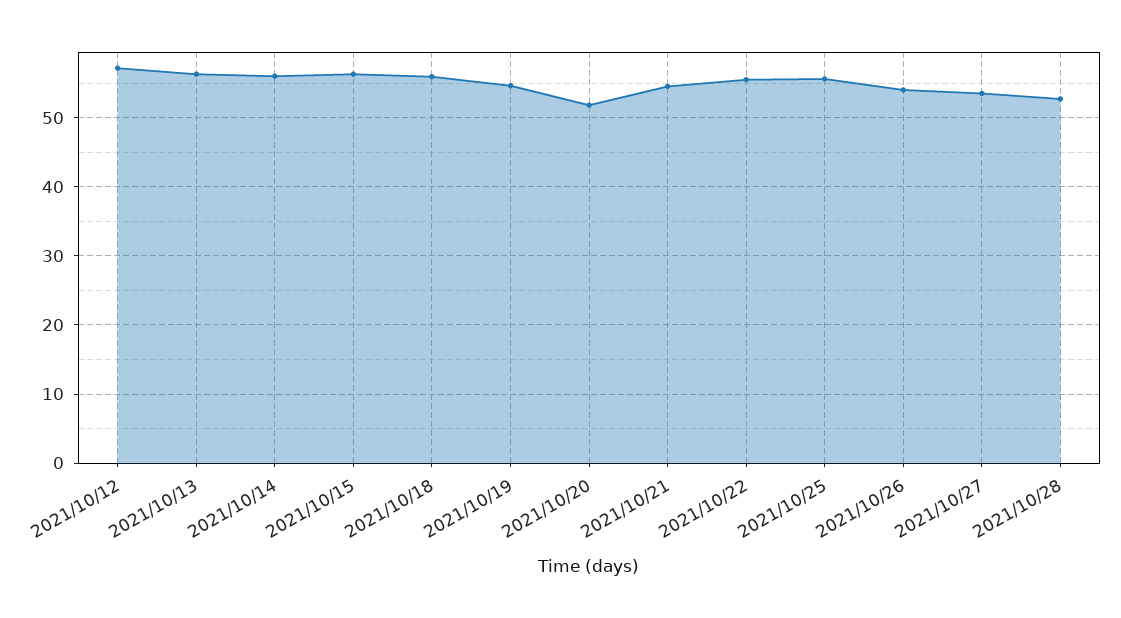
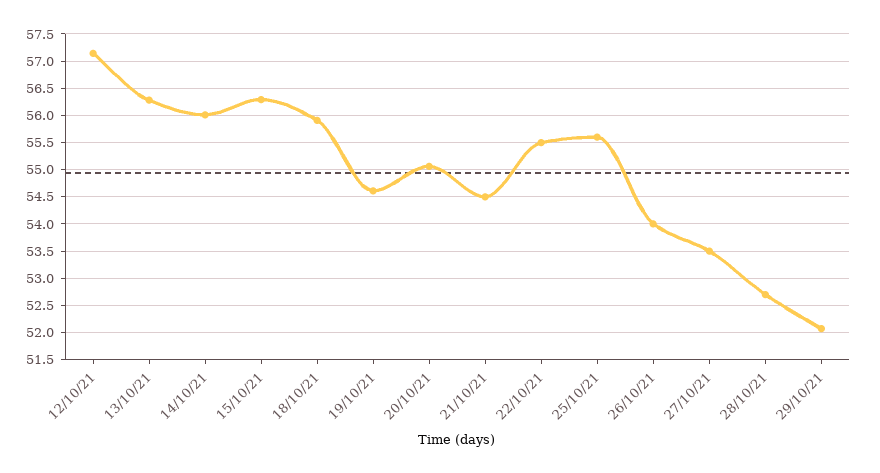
2021/10/20: 52 -> 55
29/10/21: none -> 52

